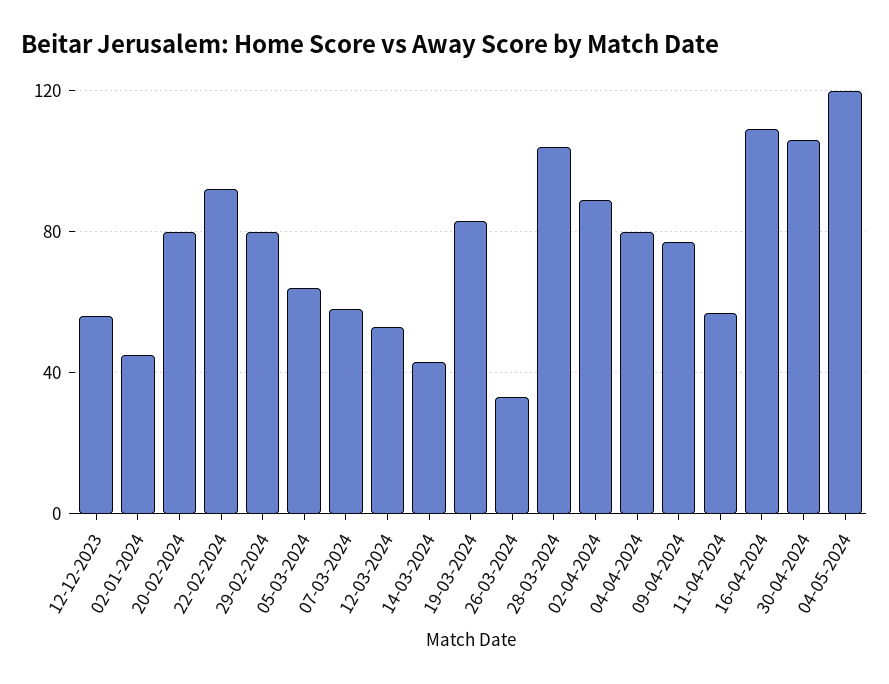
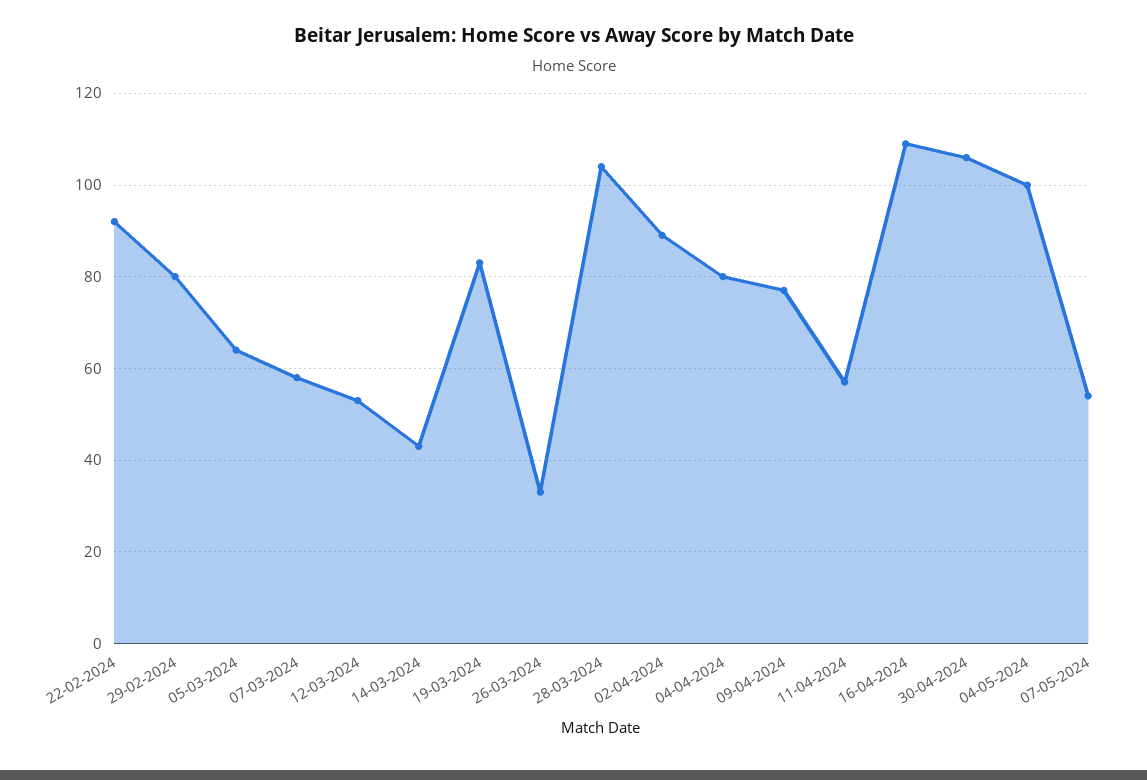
12-12-2023: 55 -> none
02-01-2024: 45 -> none
20-02-2024: 80 -> none
04-05-2024: 120 -> 100
07-05-2024: none -> 55

